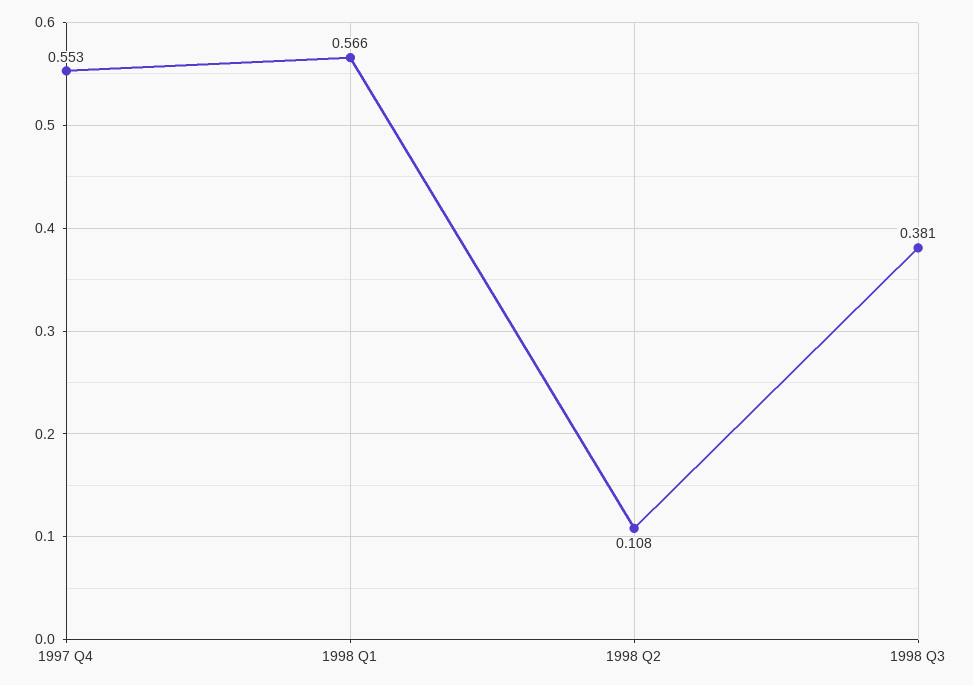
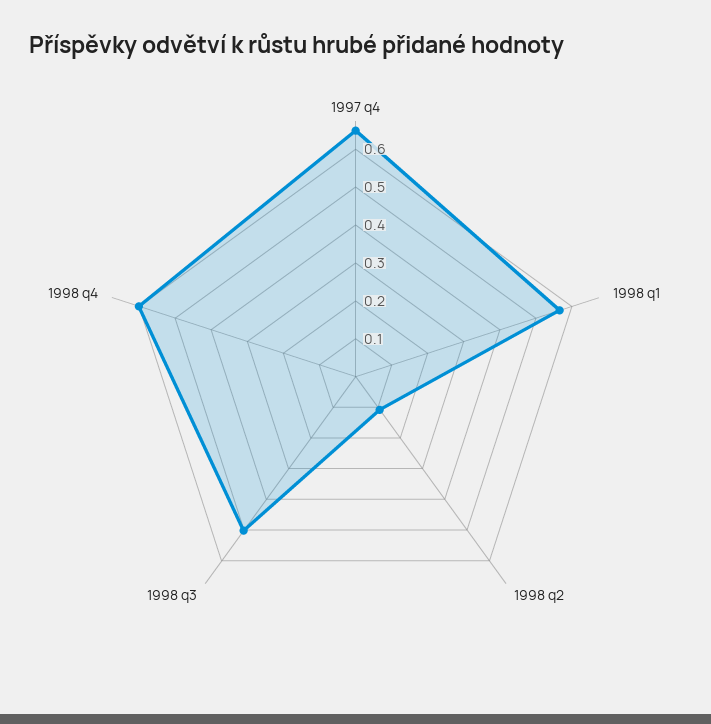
1997 Q4: 0.553 -> 0.65
1998 Q3: 0.381 -> 0.5
1998 q4: none -> 0.6

